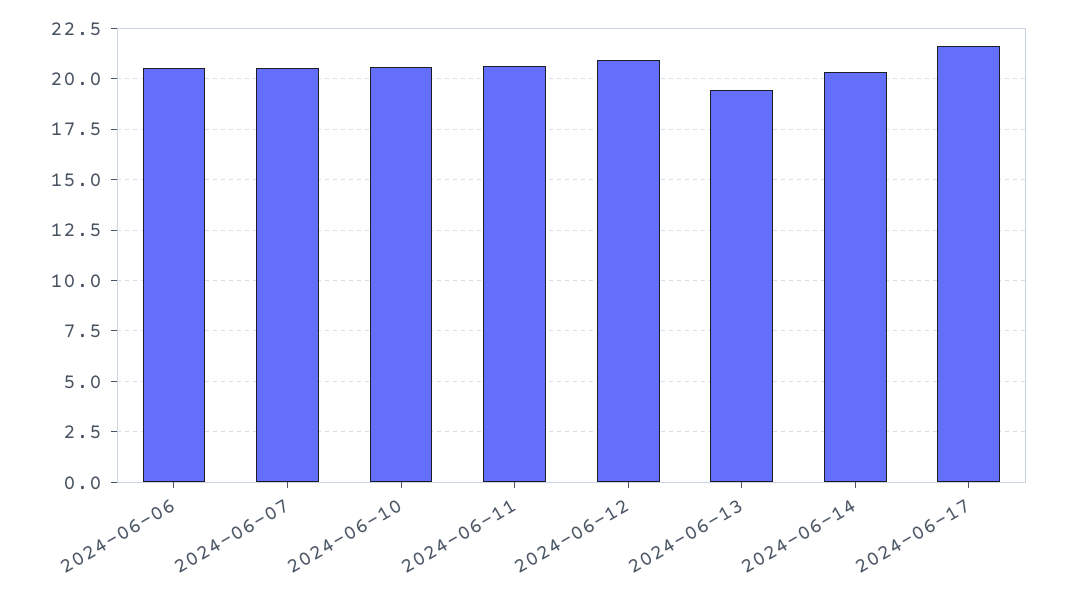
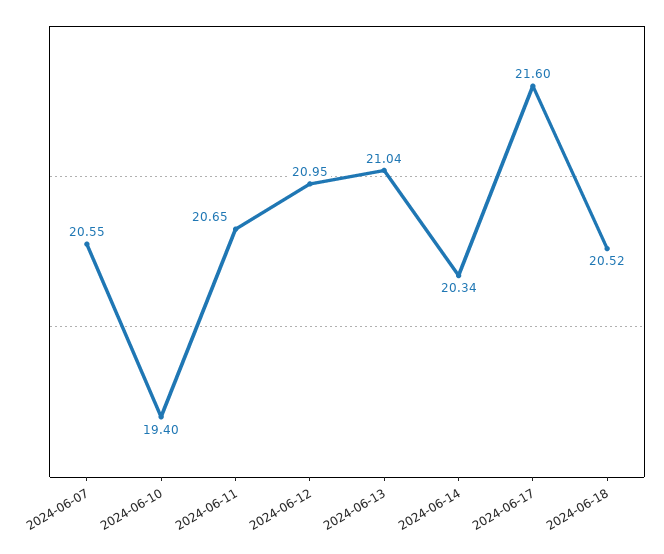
2024-06-06: 20.5 -> none
2024-06-10: 20.5 -> 19.4
2024-06-13: 19.5 -> 21.04
2024-06-18: none -> 20.52

